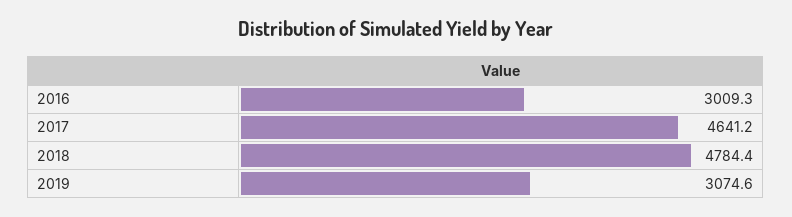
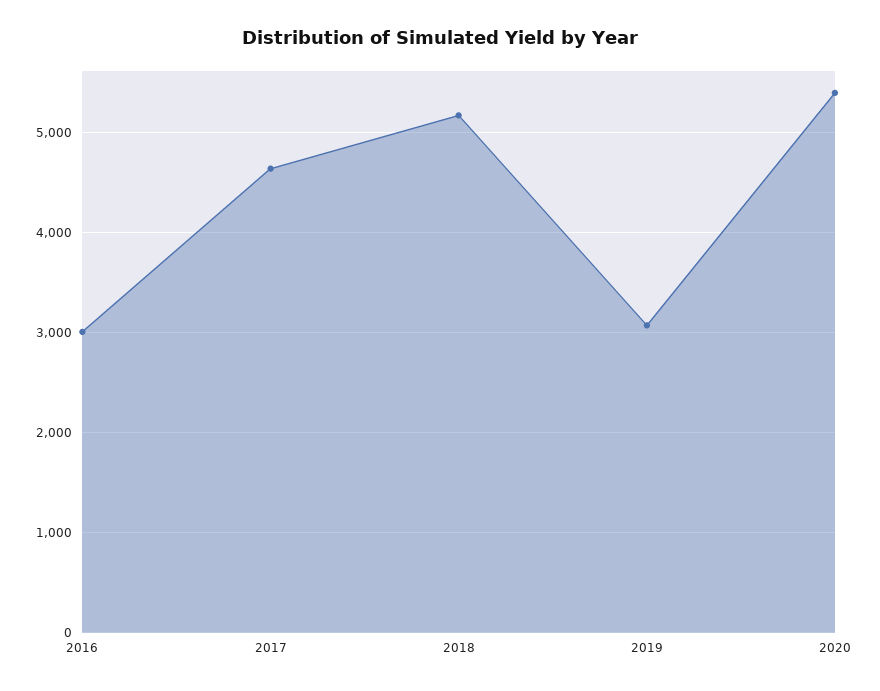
2018: 4784.4 -> 5200
2020: none -> 5400

